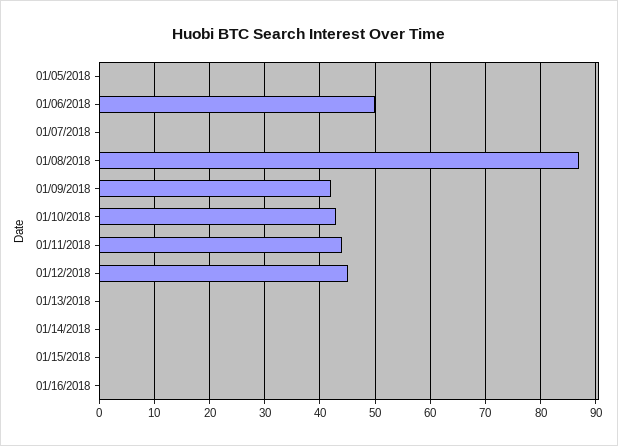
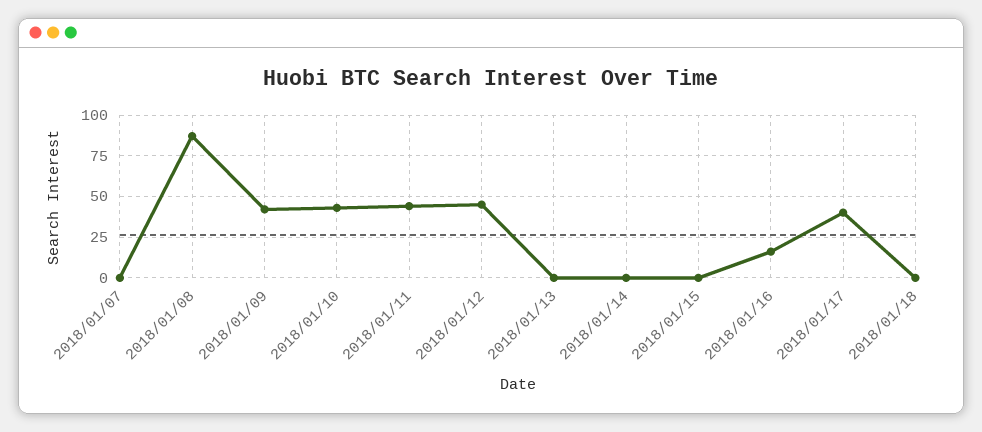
01/05/2018: 0 -> none
01/06/2018: 50 -> none
01/16/2018: 0 -> 15
2018/01/17: none -> 40
2018/01/18: none -> 0

